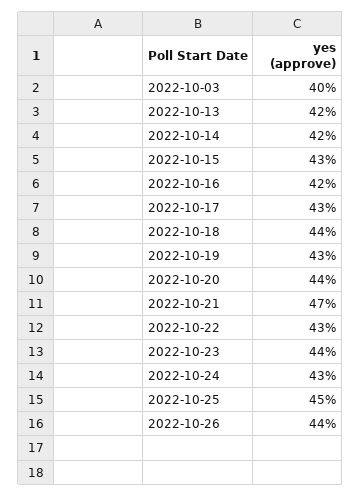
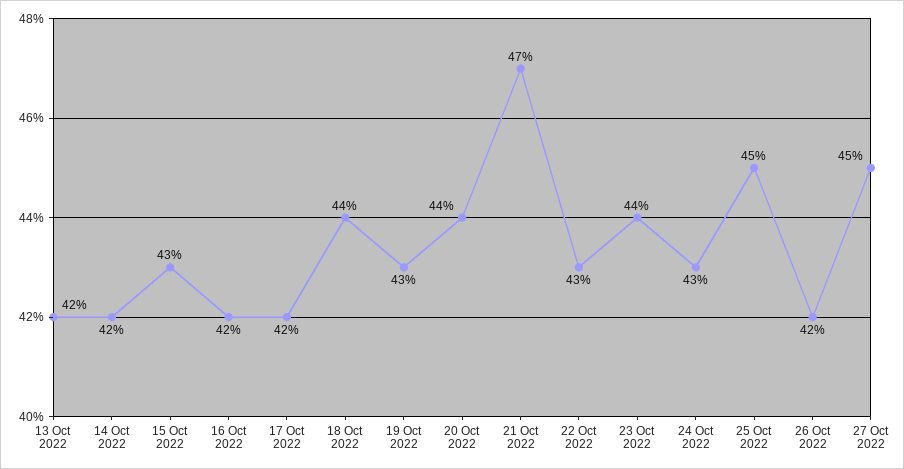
2022-10-03: 40 -> none
2022-10-17: 43 -> 42
2022-10-26: 44 -> 42
27 Oct 2022: none -> 45

